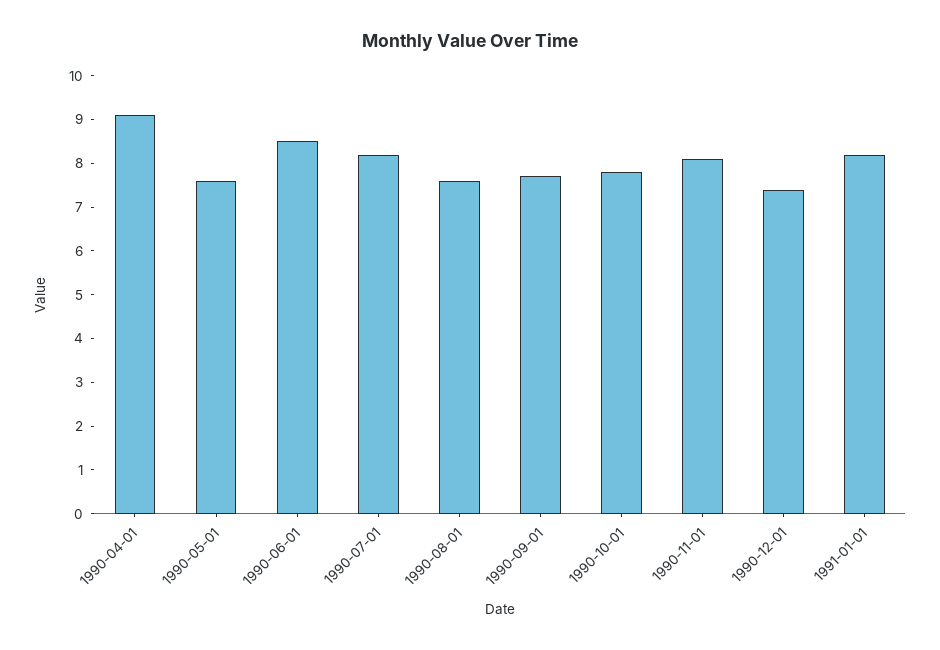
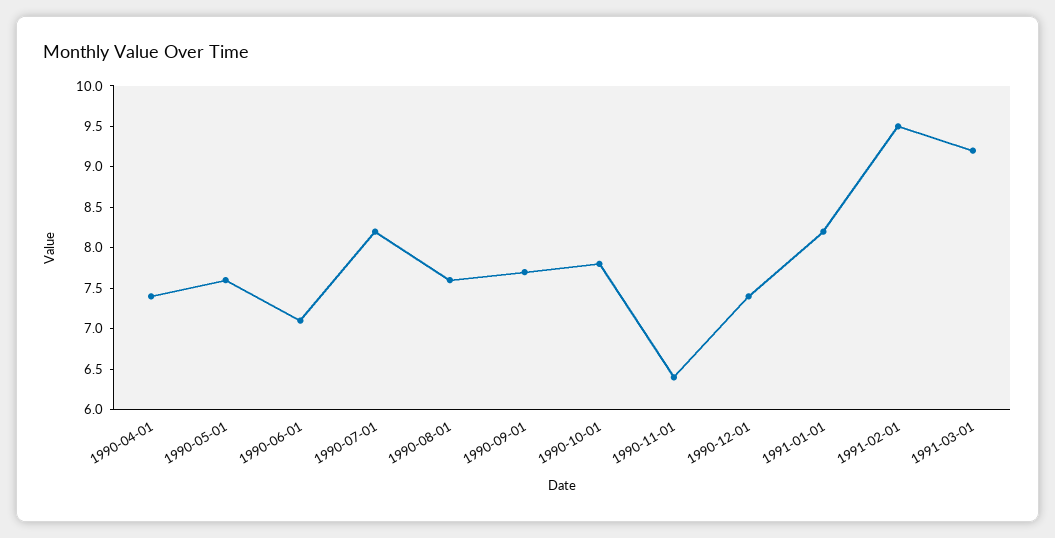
1990-04-01: 9 -> 7.4
1990-06-01: 8.5 -> 7.1
1990-11-01: 8 -> 6.4
1991-02-01: none -> 9.5
1991-03-01: none -> 9.2

